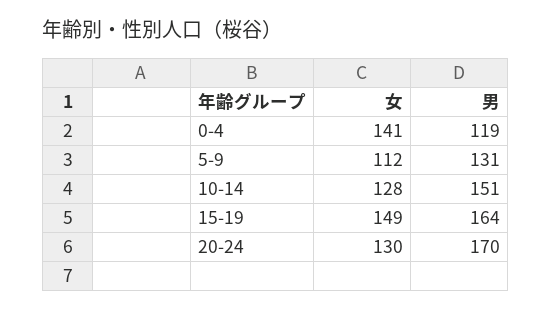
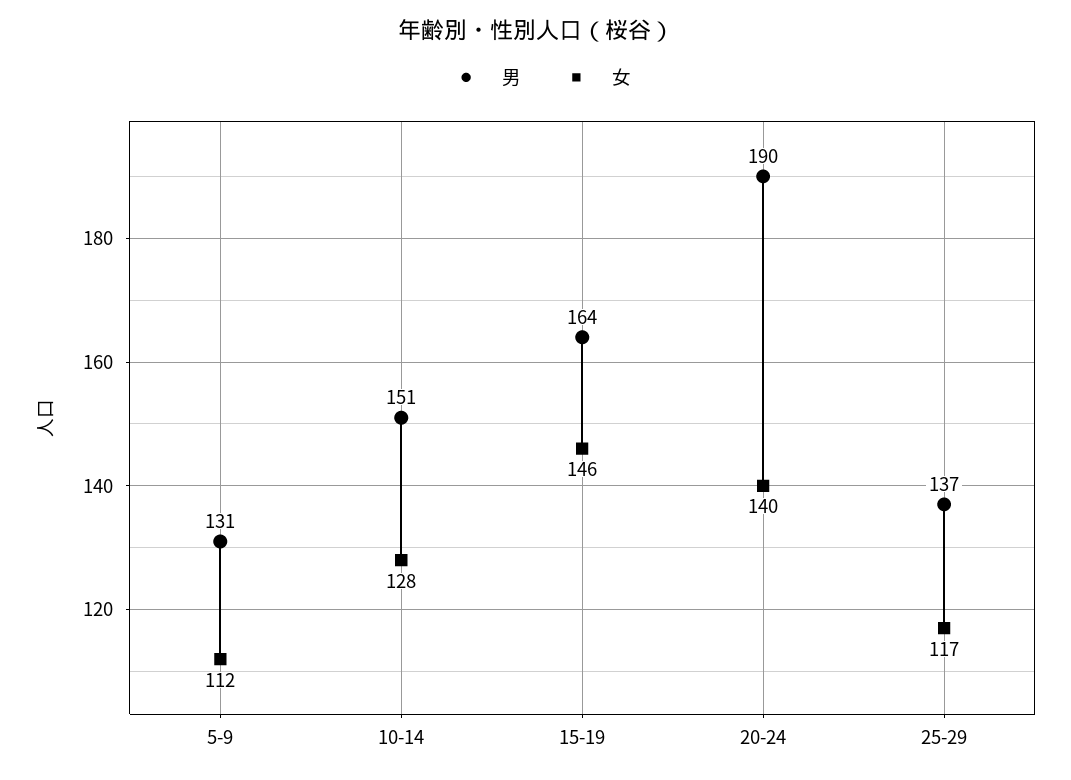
女, 0-4: 141 -> none
男, 0-4: 119 -> none
女, 15-19: 149 -> 146
女, 20-24: 130 -> 140
男, 20-24: 170 -> 190
男, 25-29: none -> 137
女, 25-29: none -> 117

